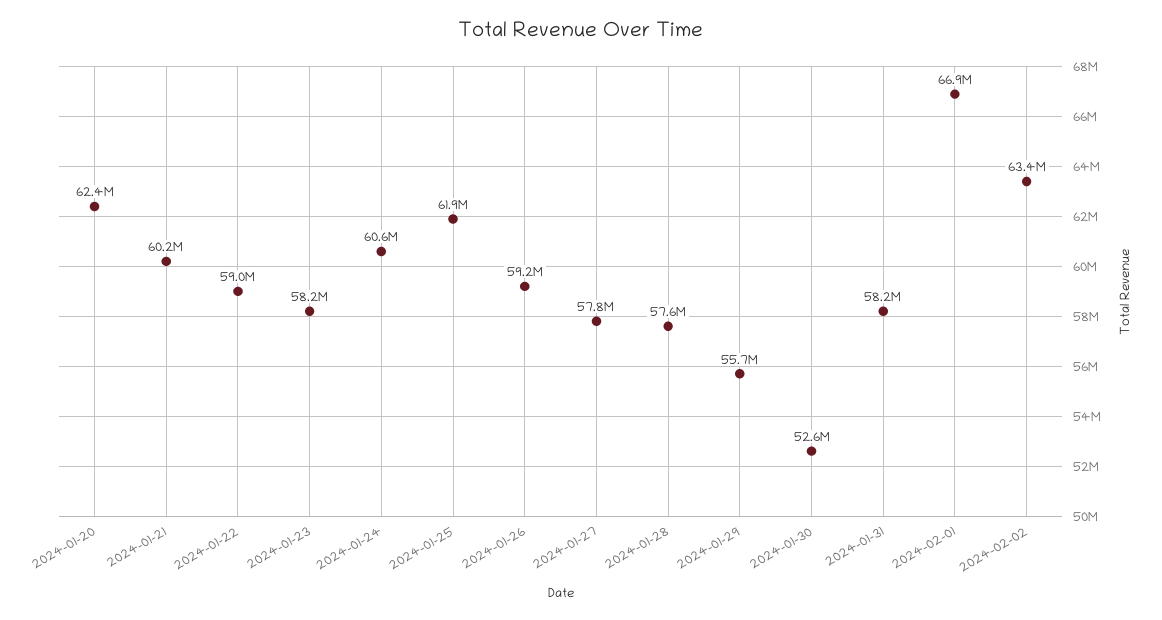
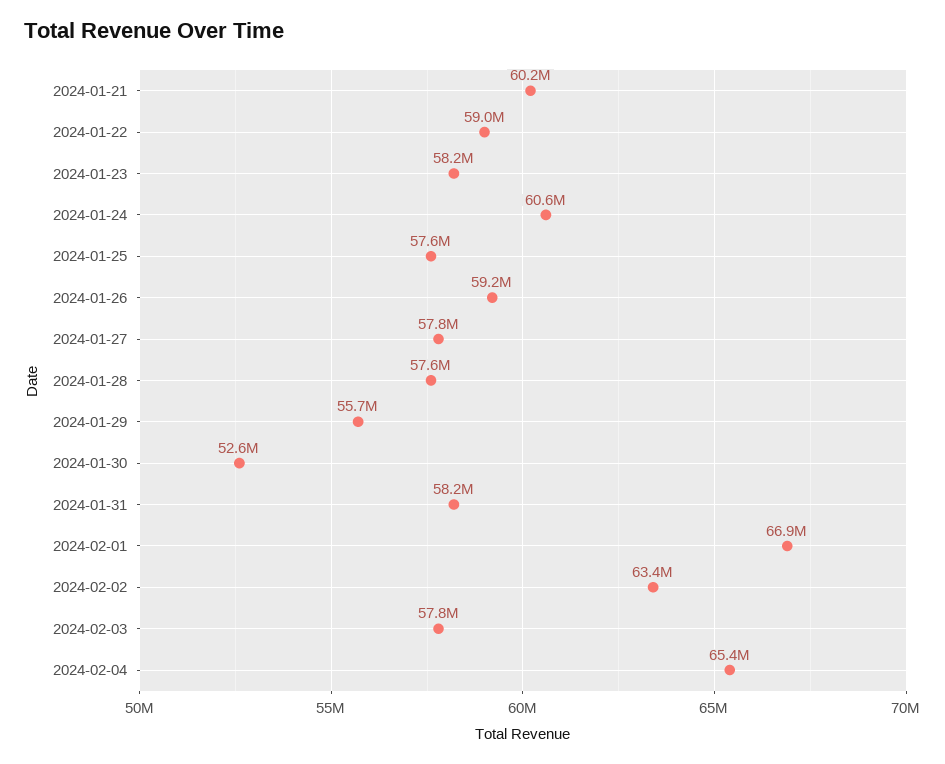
2024-01-20: 62400000 -> none
2024-01-25: 61900000 -> 57600000
2024-02-03: none -> 57800000
2024-02-04: none -> 65400000

